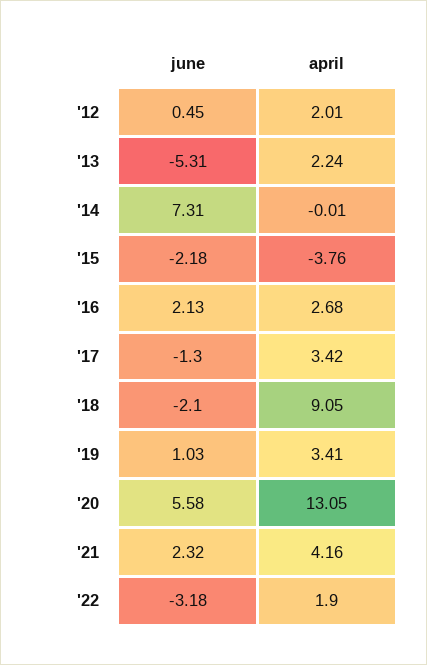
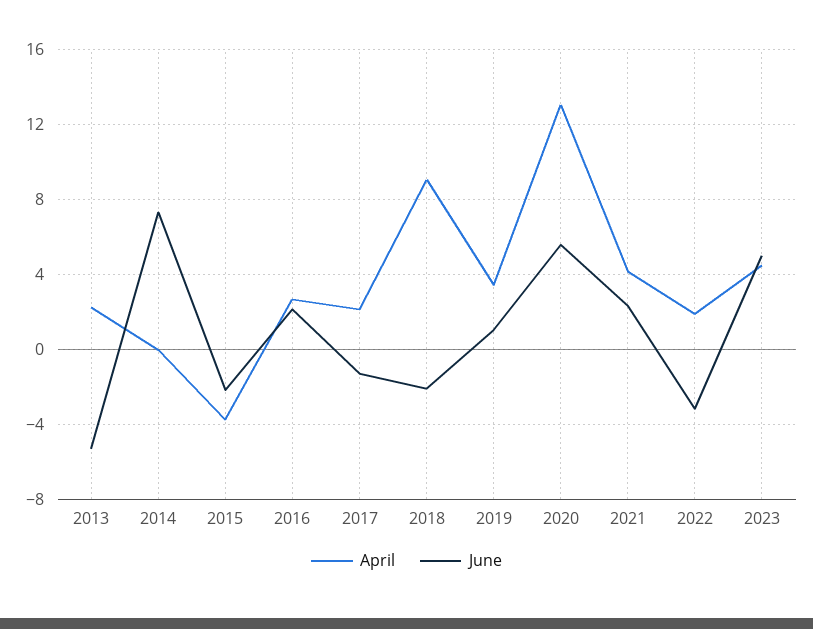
june, '12: 0.45 -> none
april, '12: 2.01 -> none
april, '17: 3.42 -> 2
april, 2023: none -> 4.5
june, 2023: none -> 5

